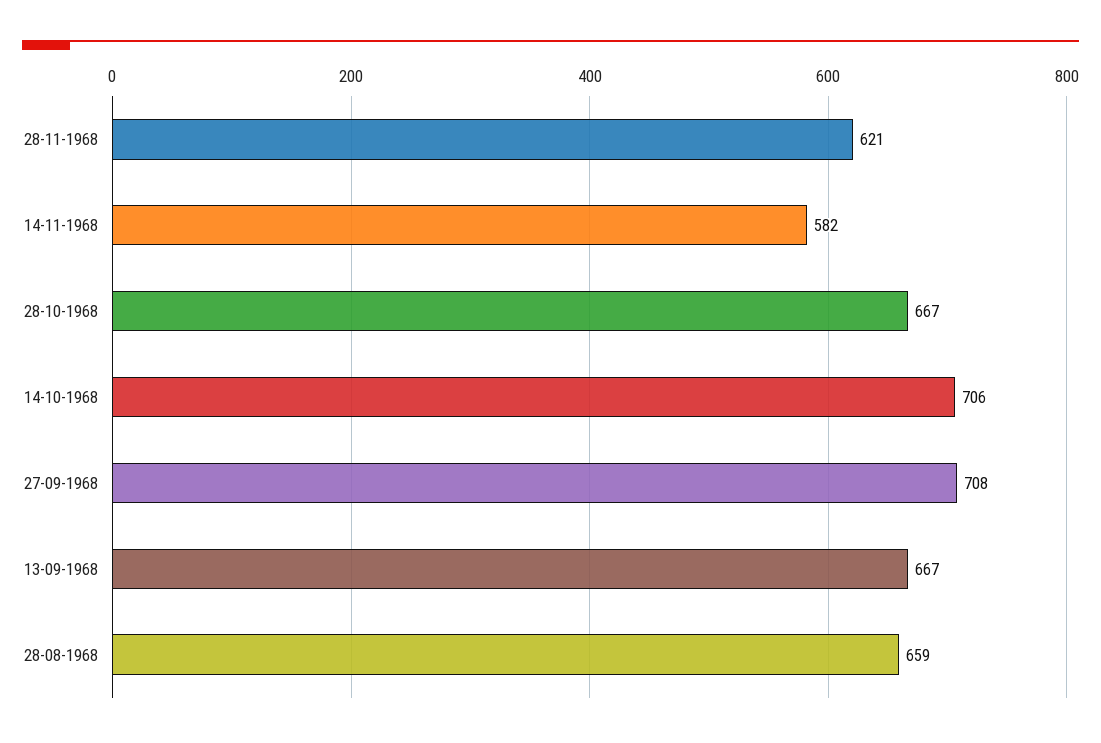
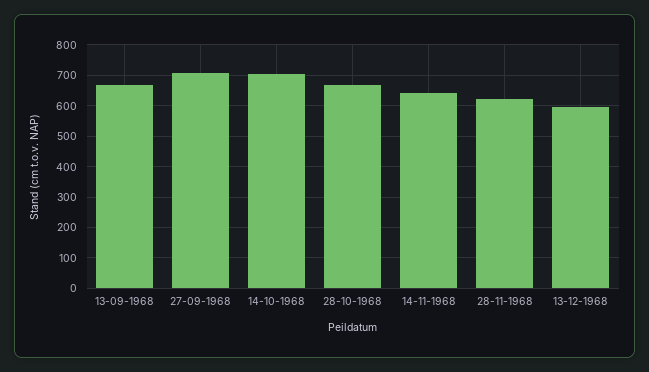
14-11-1968: 582 -> 640
28-08-1968: 659 -> none
13-12-1968: none -> 600

